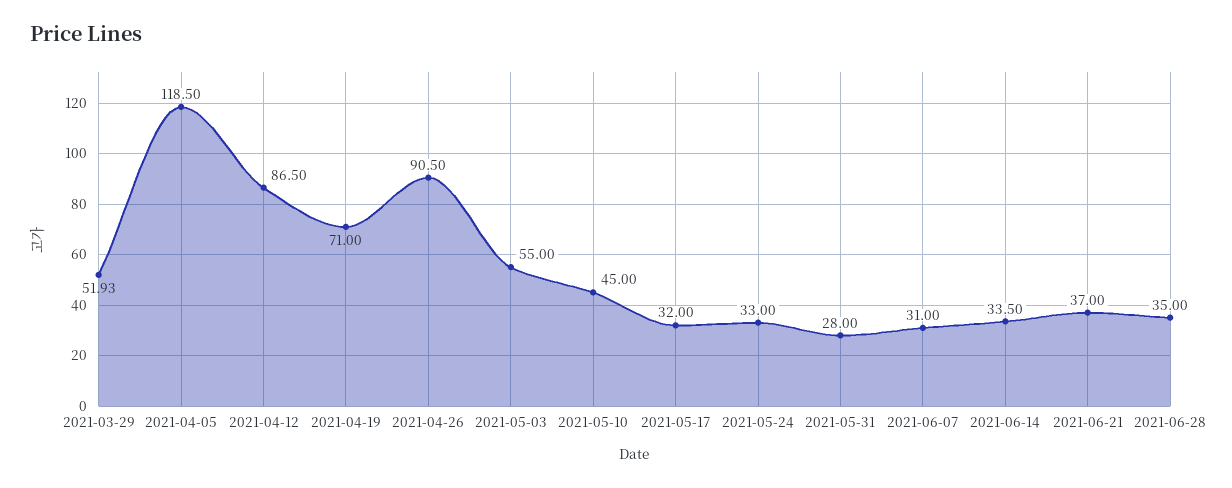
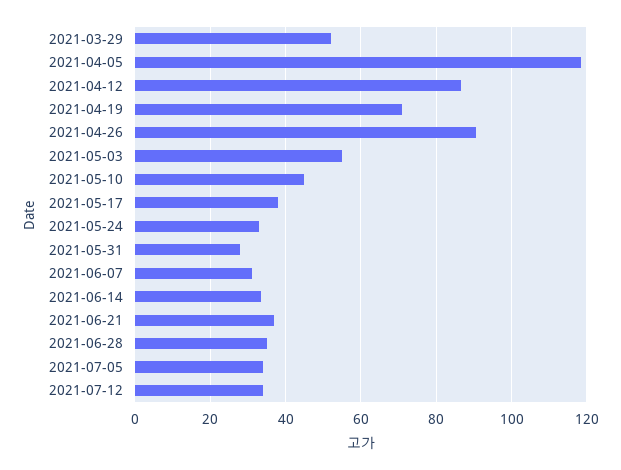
2021-05-17: 32 -> 38
2021-07-05: none -> 34
2021-07-12: none -> 34

